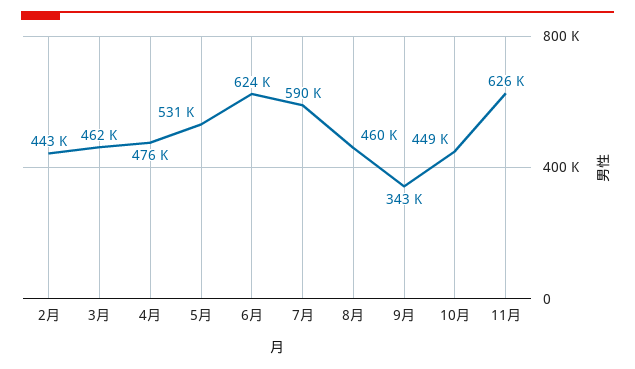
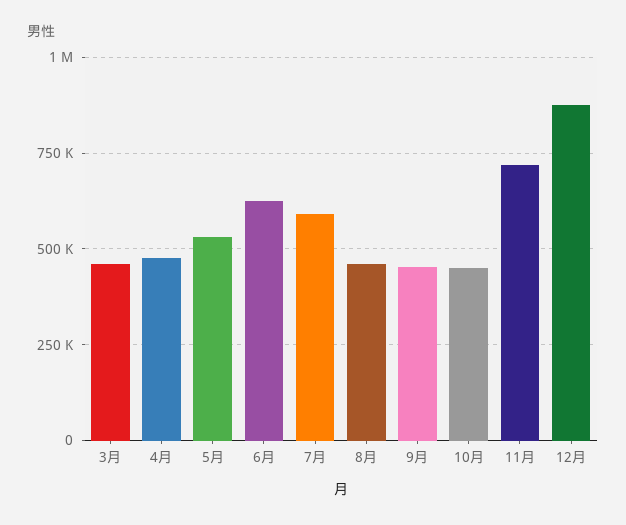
2月: 443000 -> none
9月: 343000 -> 450000
11月: 626000 -> 725000
12月: none -> 875000

